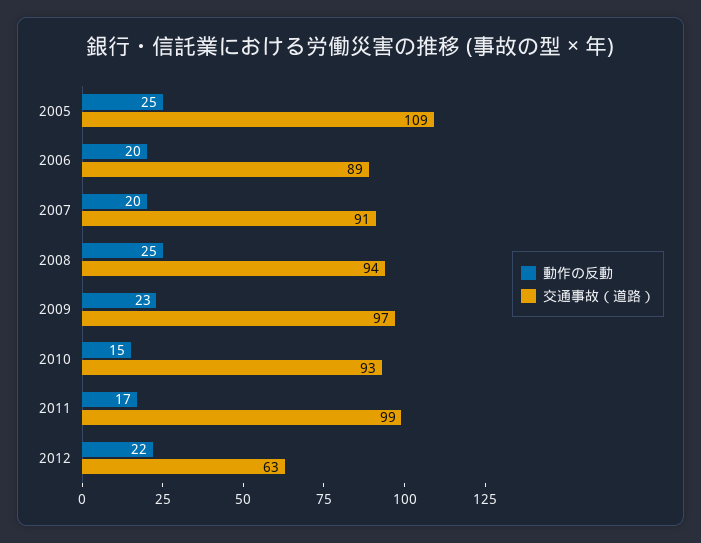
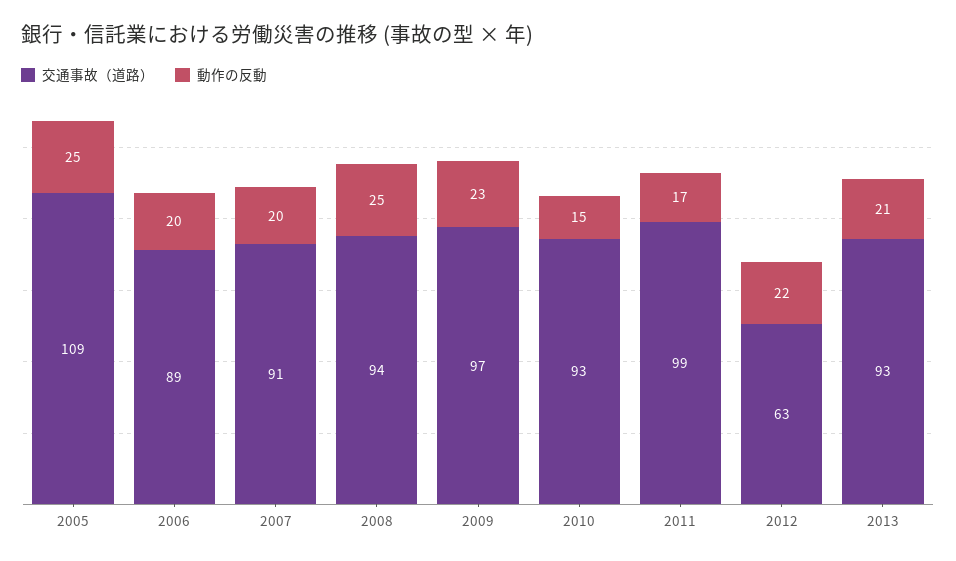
交通事故（道路）, 2013: none -> 93
動作の反動, 2013: none -> 21

